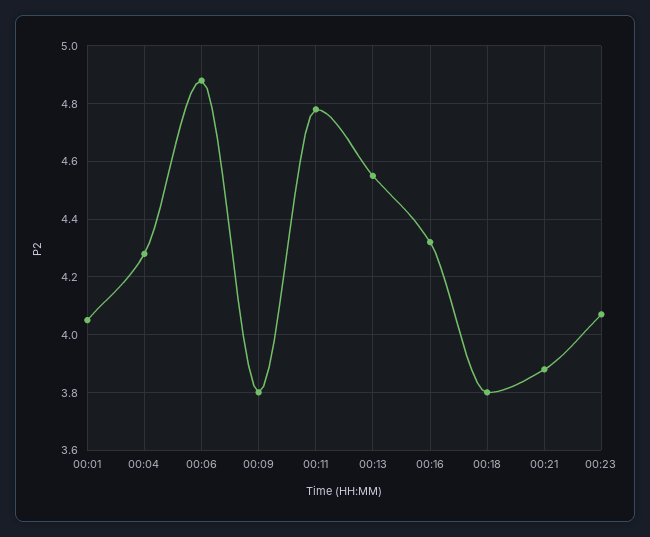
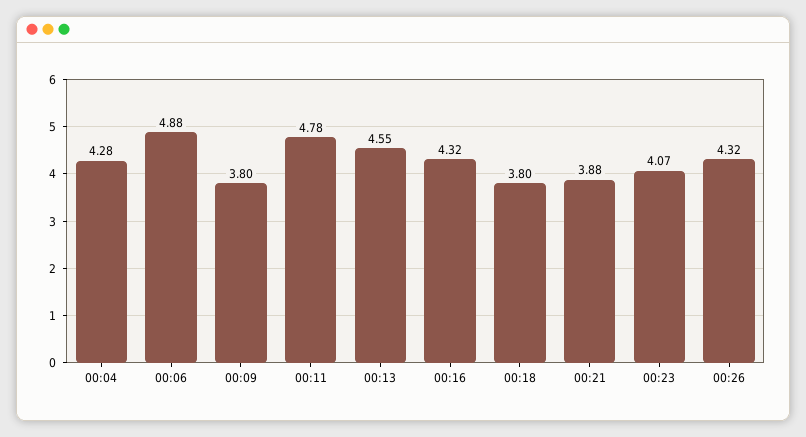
00:01: 4.05 -> none
00:26: none -> 4.32

